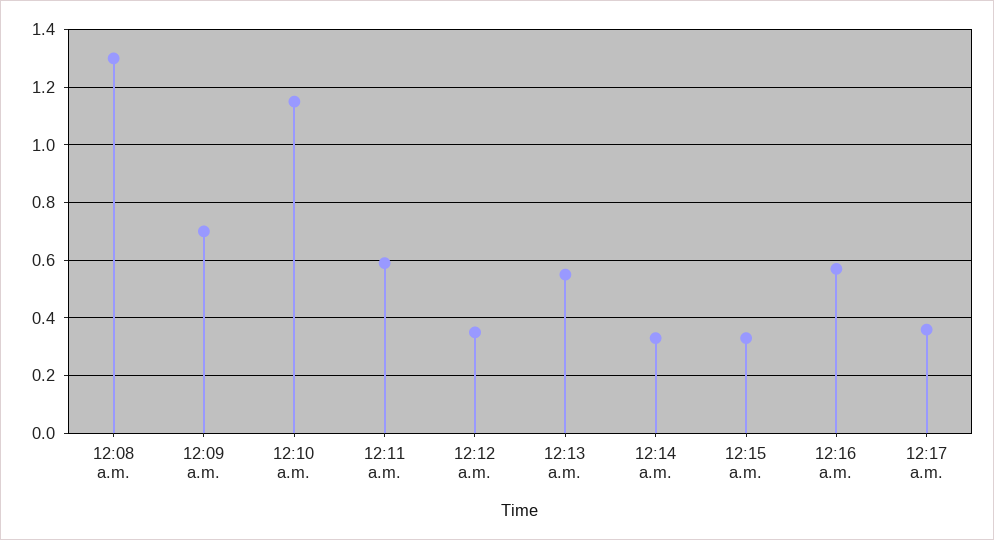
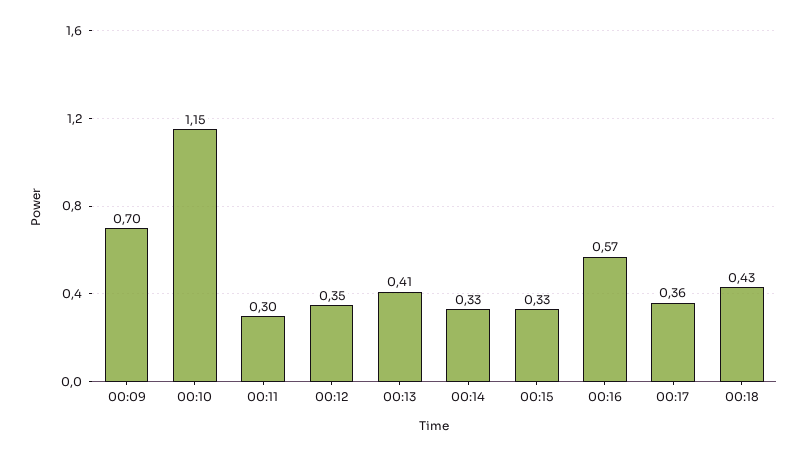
12:08 a.m.: 1.3 -> none
12:11 a.m.: 0.6 -> 0.3
12:13 a.m.: 0.55 -> 0.41
00:18: none -> 0.43

